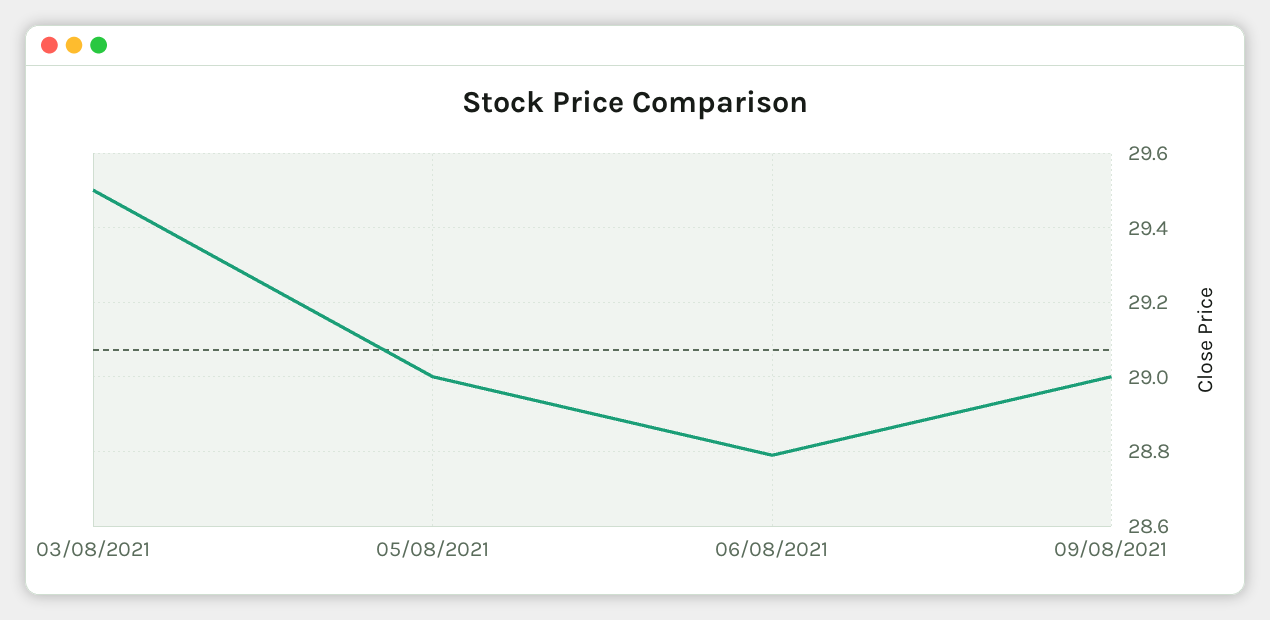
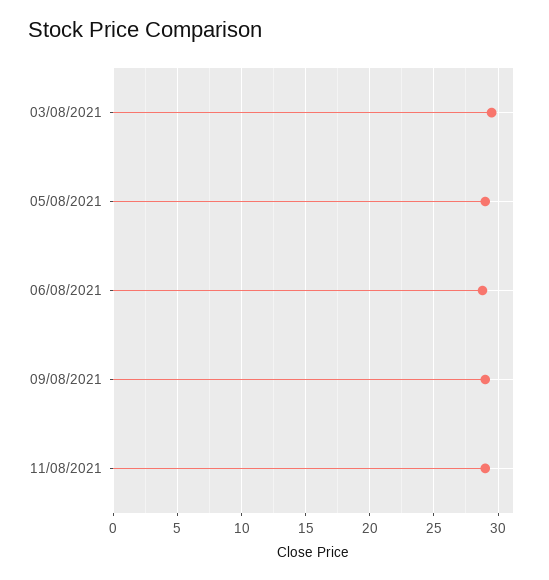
11/08/2021: none -> 29

